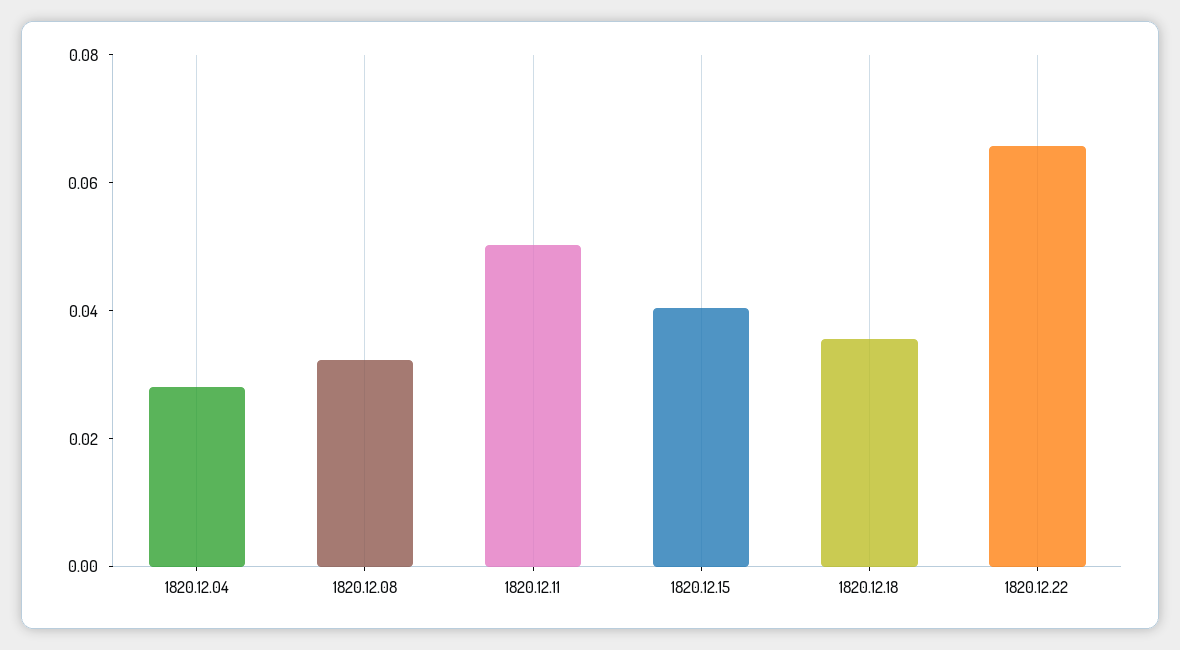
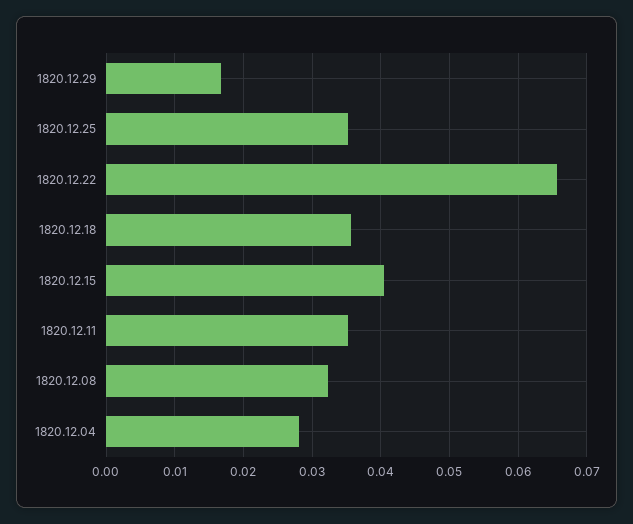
1820.12.11: 0.05 -> 0.035
1820.12.29: none -> 0.017
1820.12.25: none -> 0.035

